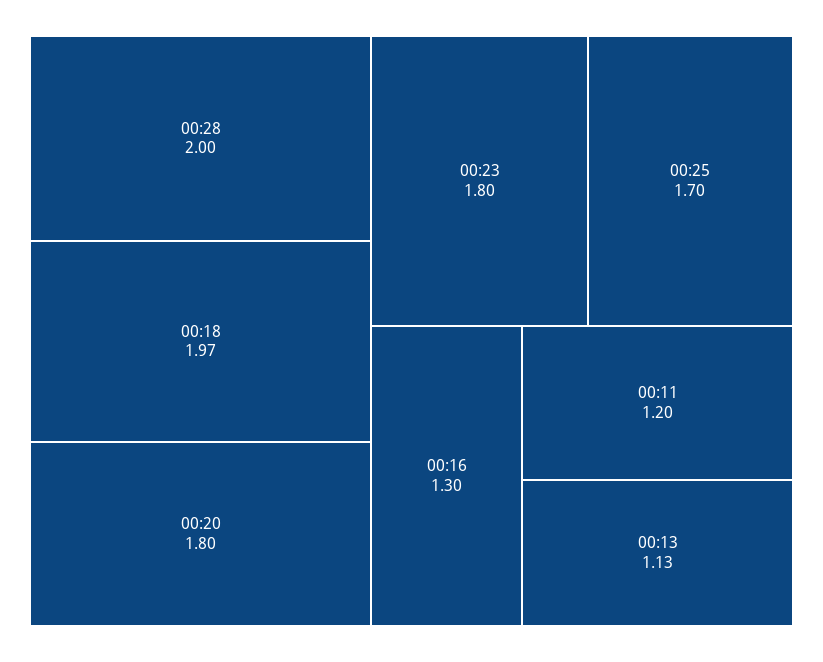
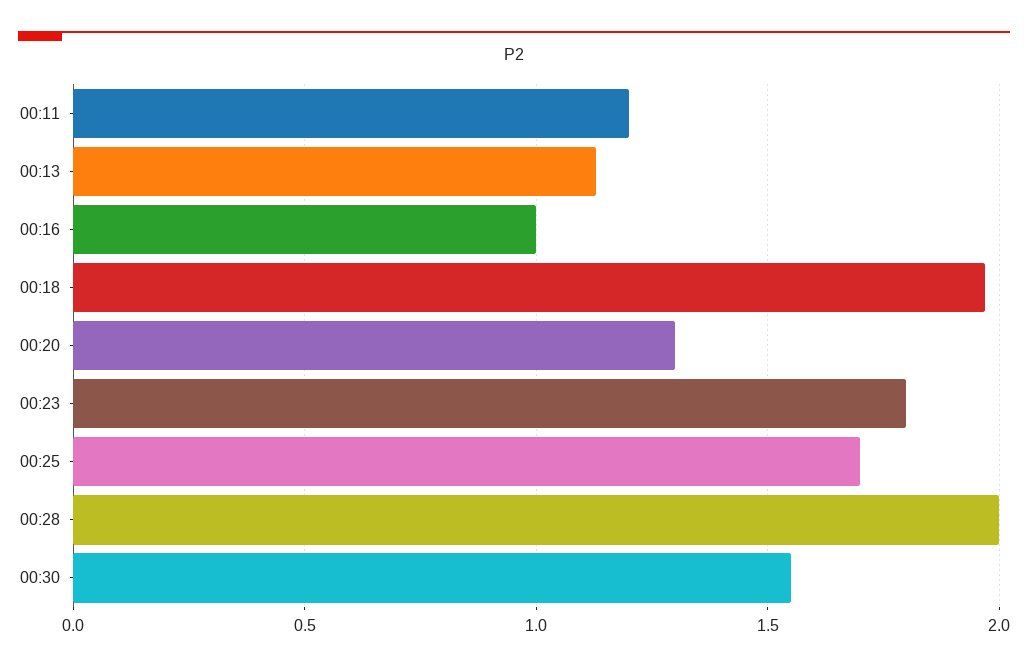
00:20: 1.8 -> 1.3
00:16: 1.3 -> 1
00:30: none -> 1.55

